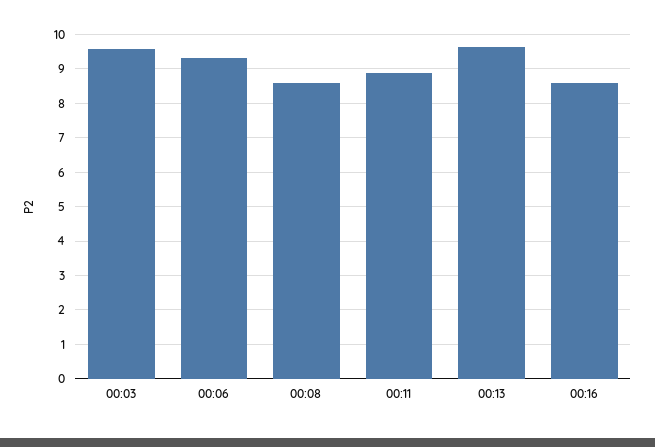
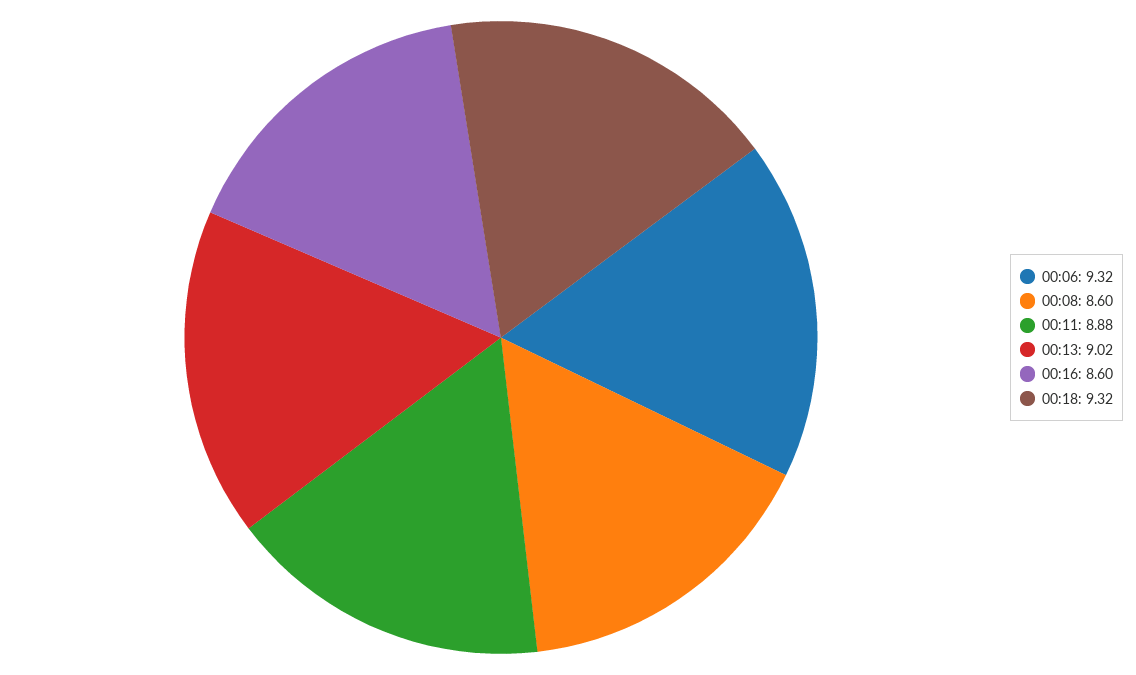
00:03: 9.6 -> none
00:13: 9.6 -> 9.02
00:18: none -> 9.32

